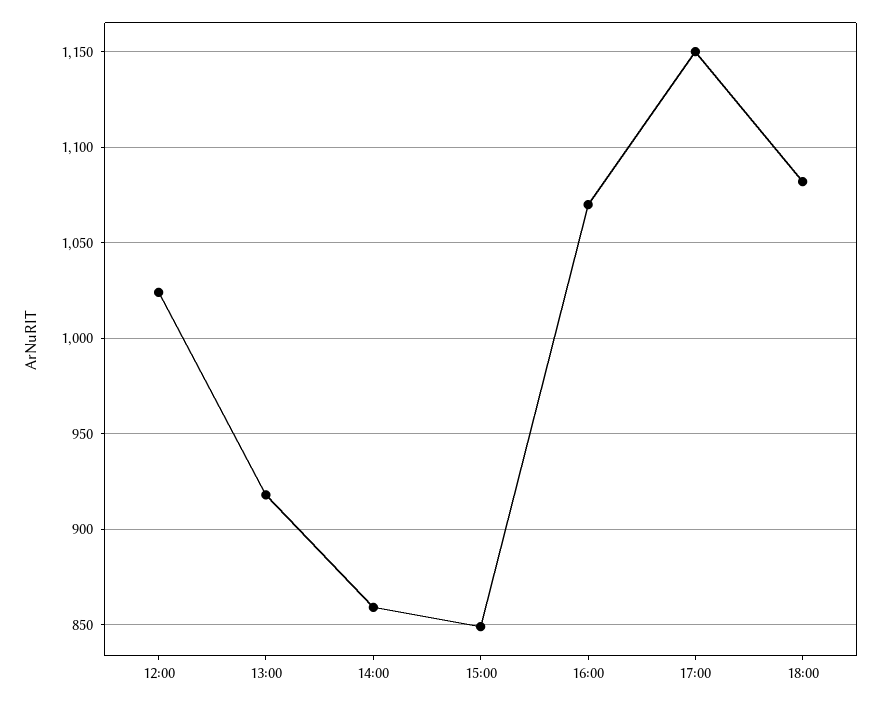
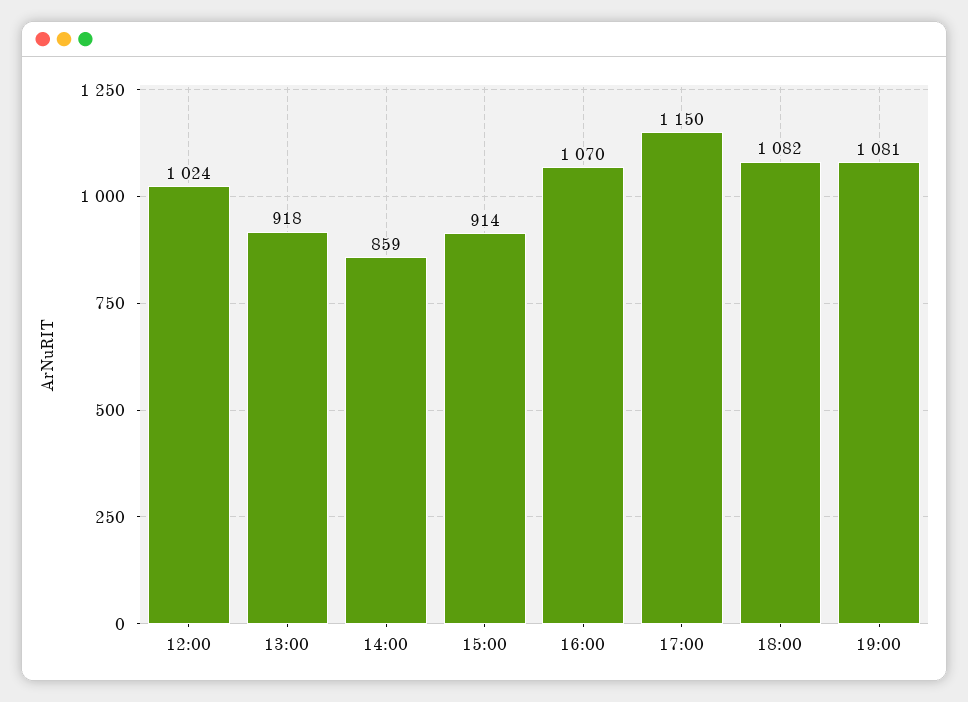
15:00: 850 -> 914
19:00: none -> 1081

